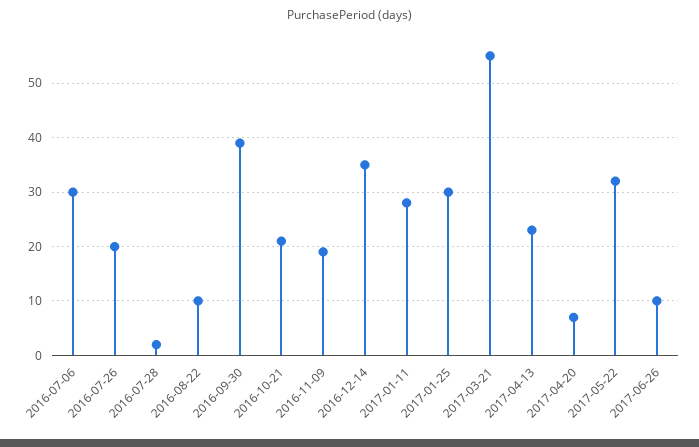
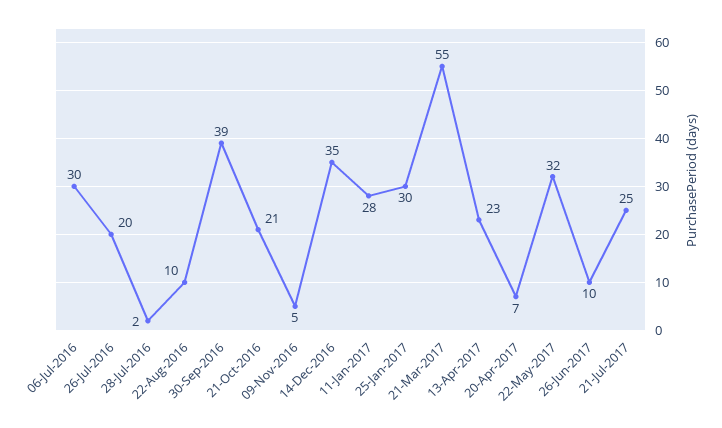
2016-11-09: 20 -> 5
21-Jul-2017: none -> 25

